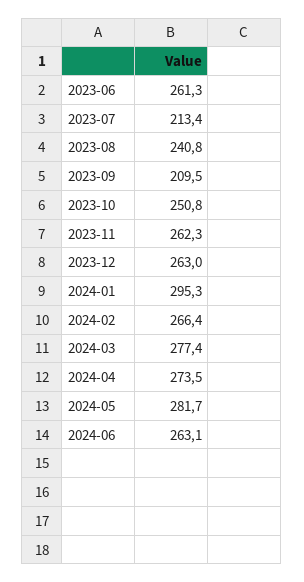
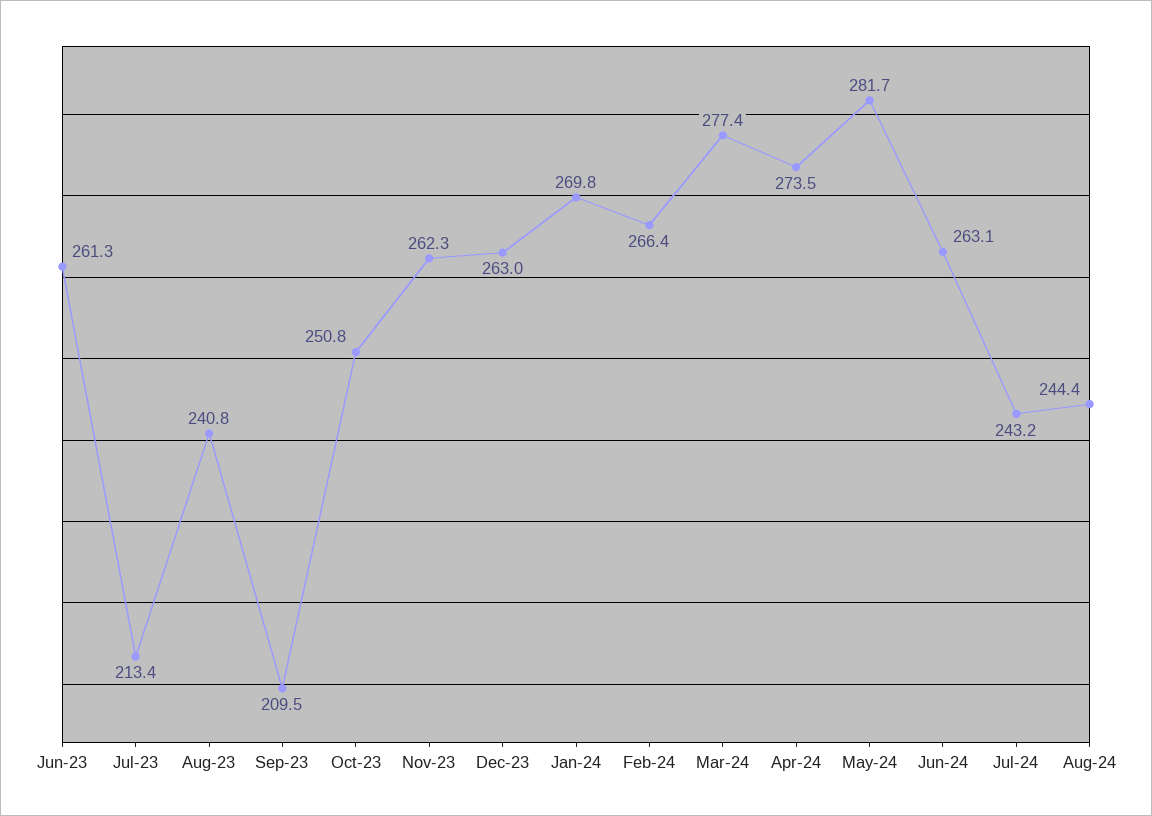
2024-01: 295.3 -> 269.8
Jul-24: none -> 243.2
Aug-24: none -> 244.4

